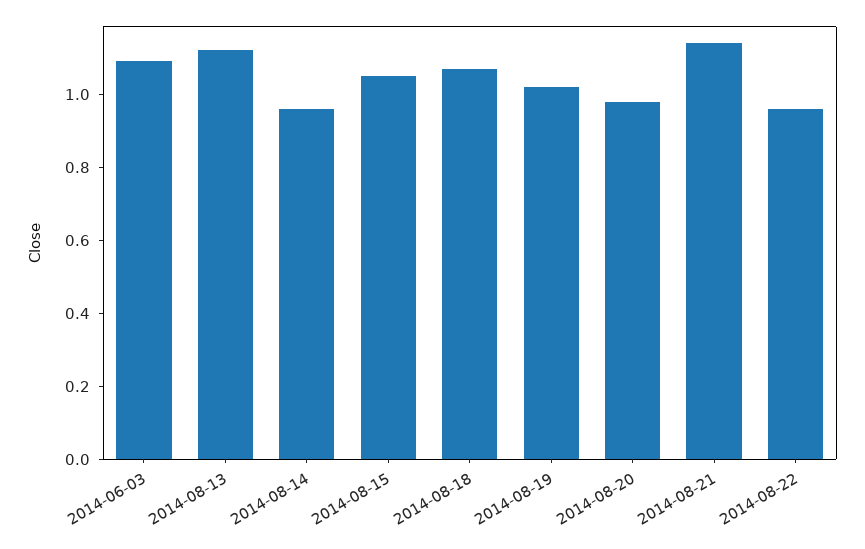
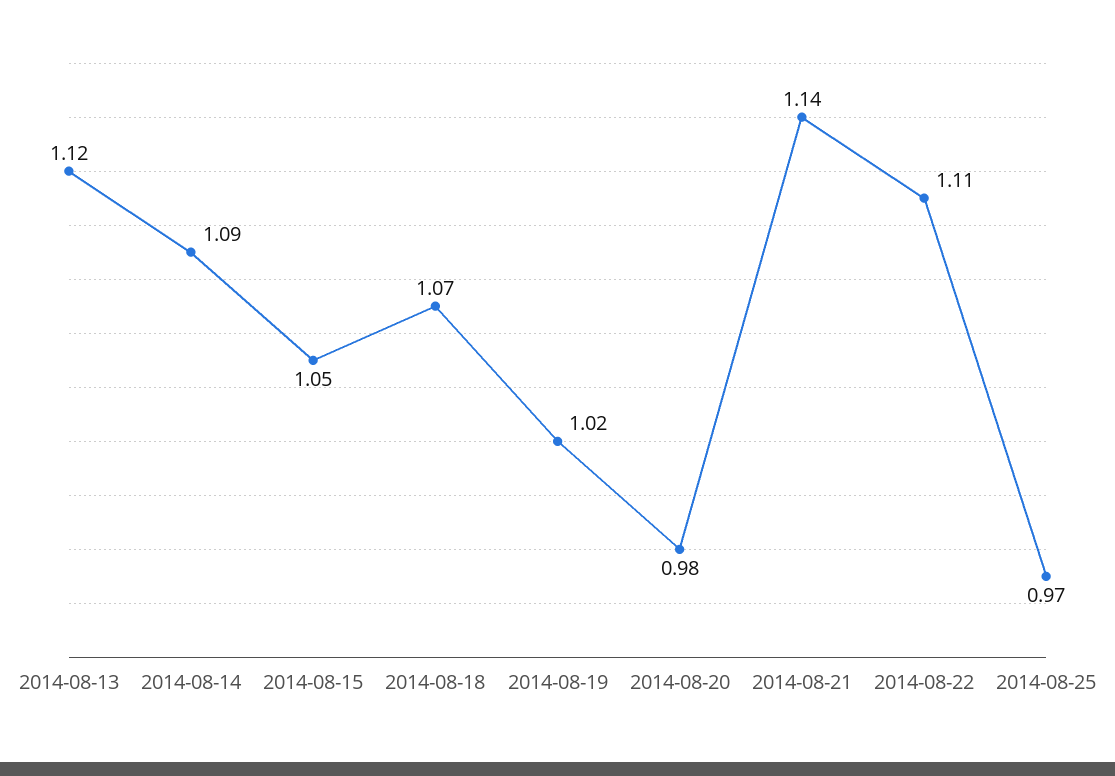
2014-06-03: 1.1 -> none
2014-08-14: 0.95 -> 1.09
2014-08-22: 0.95 -> 1.11
2014-08-25: none -> 0.97

